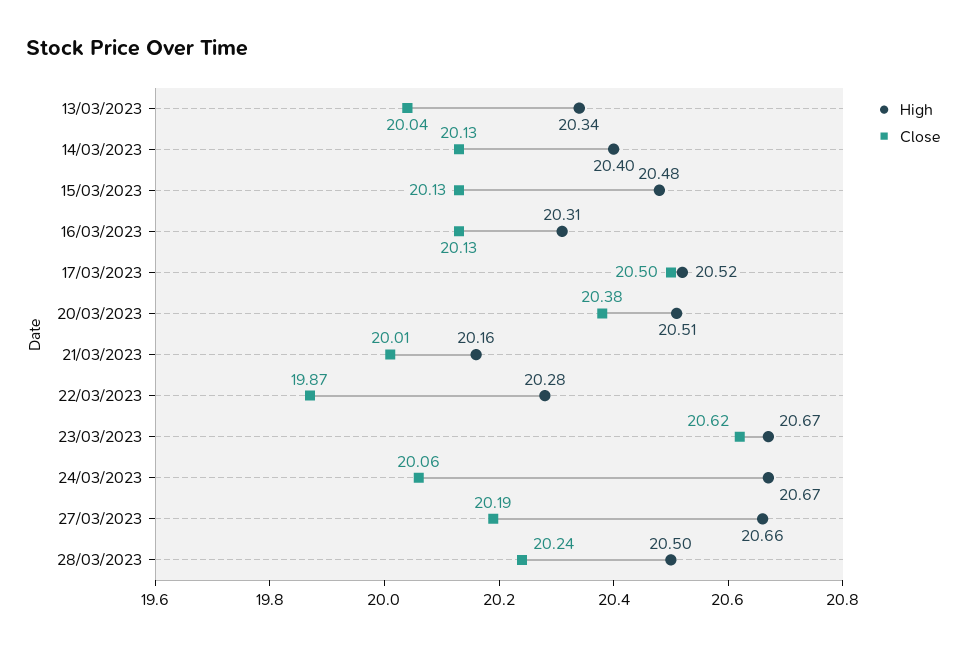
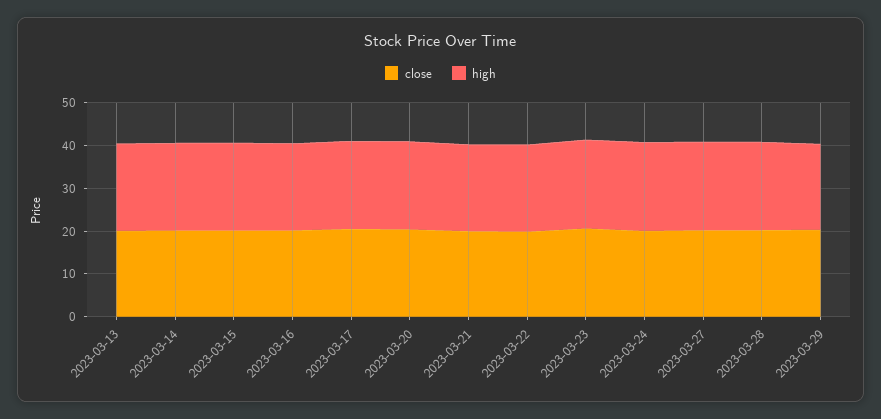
Close, 2023-03-29: none -> 20
High, 2023-03-29: none -> 20

